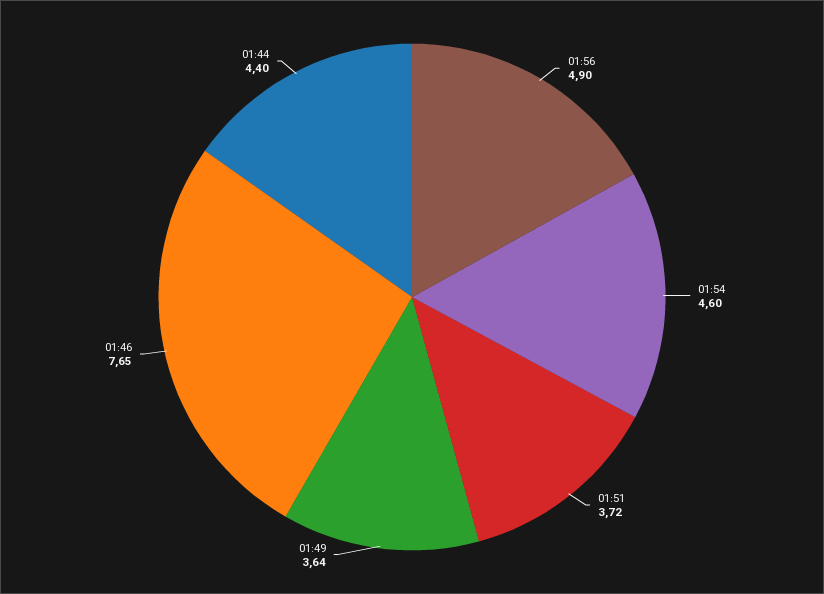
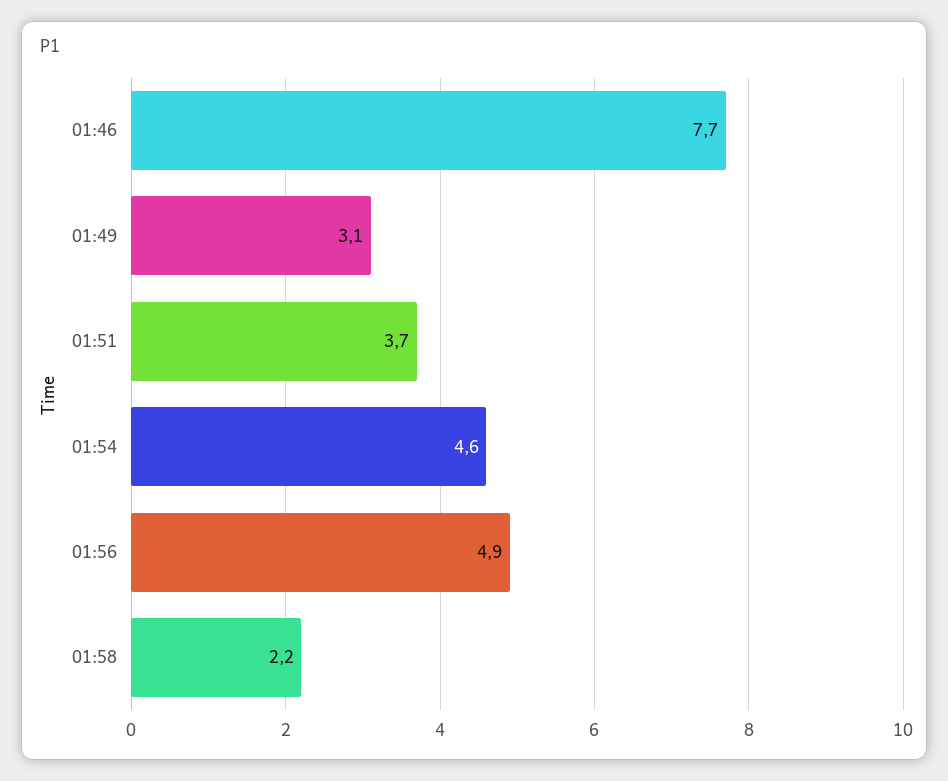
01:49: 3.64 -> 3.1
01:44: 4.4 -> none
01:58: none -> 2.2

